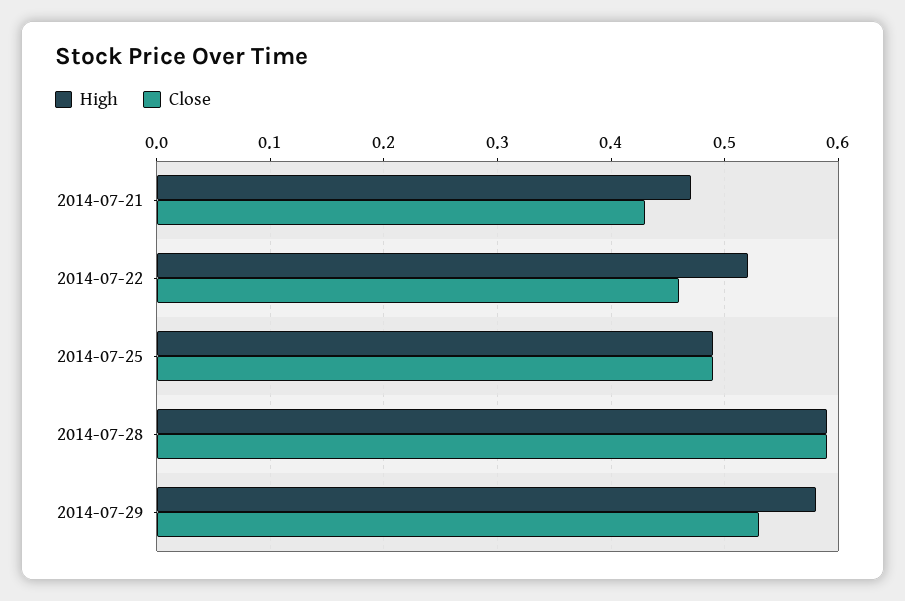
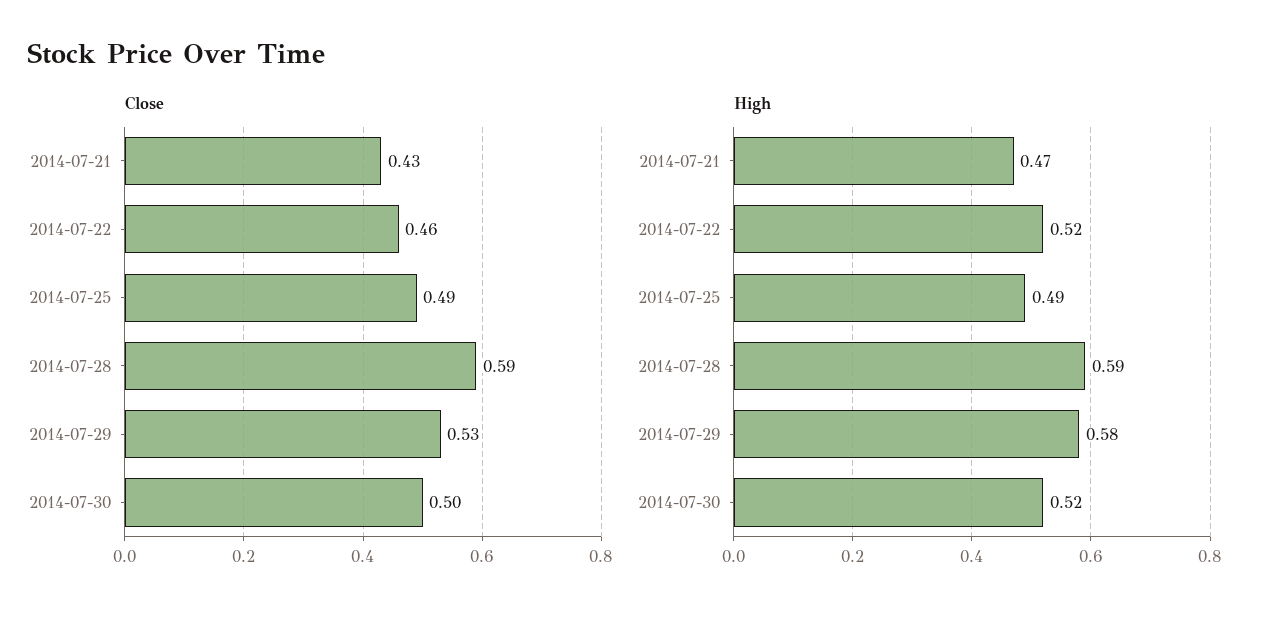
Close, 2014-07-30: none -> 0.5
High, 2014-07-30: none -> 0.52

